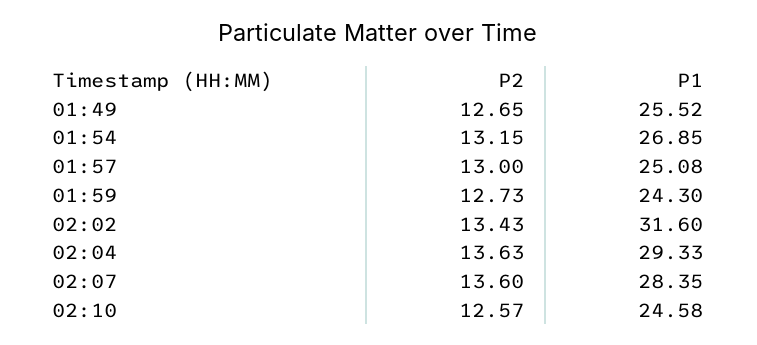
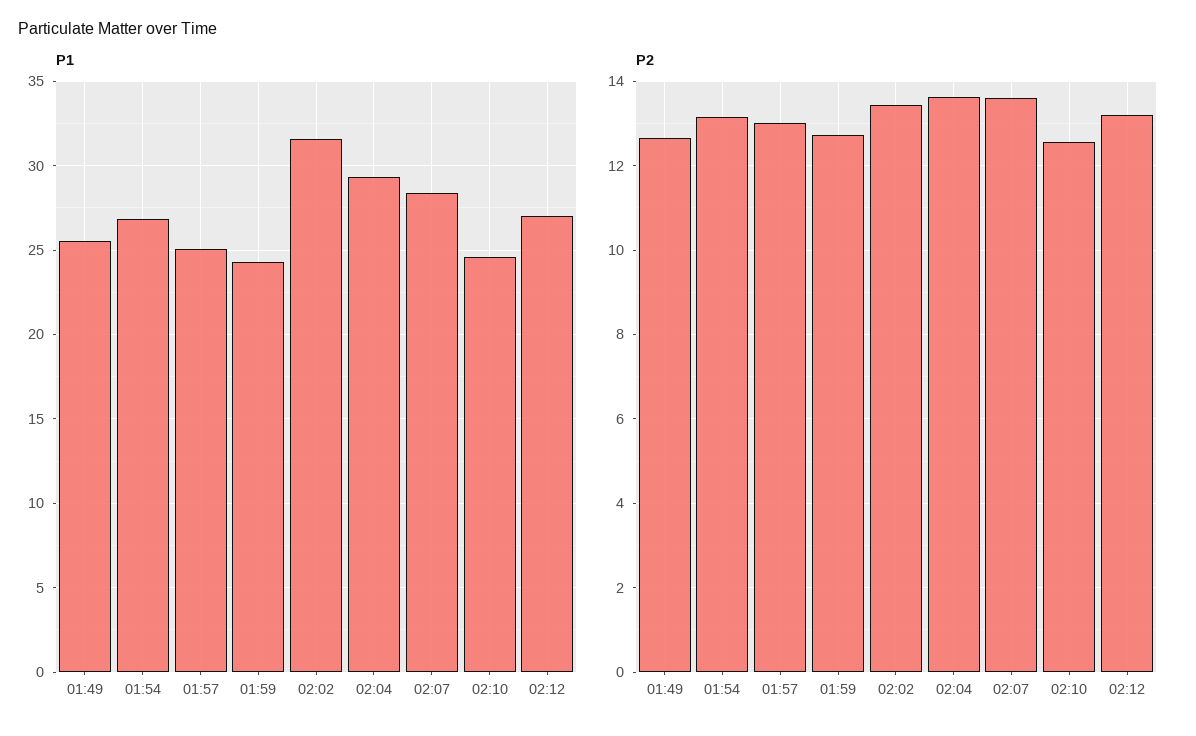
P1, 02:12: none -> 27
P2, 02:12: none -> 13.2

